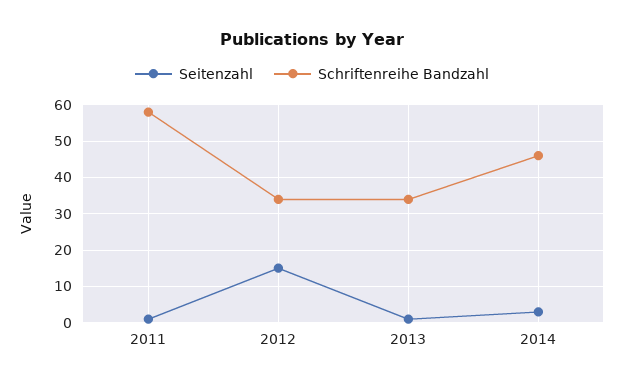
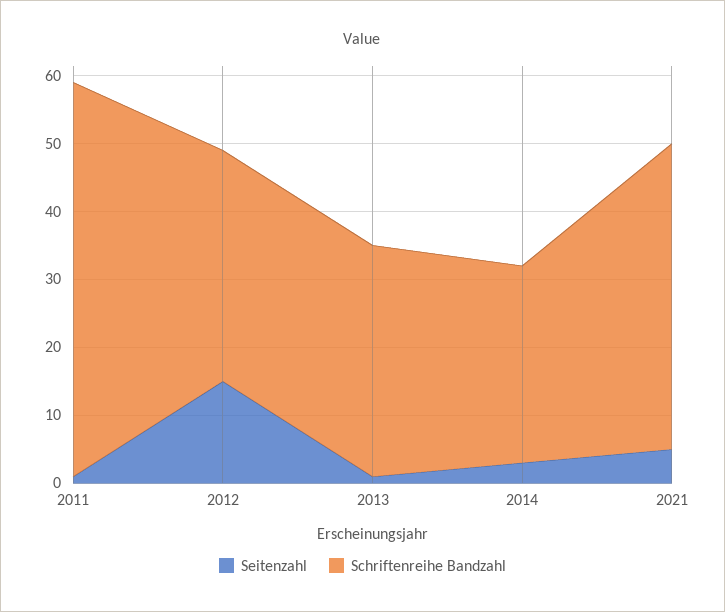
Schriftenreihe Bandzahl, 2014: 45 -> 30
Seitenzahl, 2021: none -> 5
Schriftenreihe Bandzahl, 2021: none -> 45

